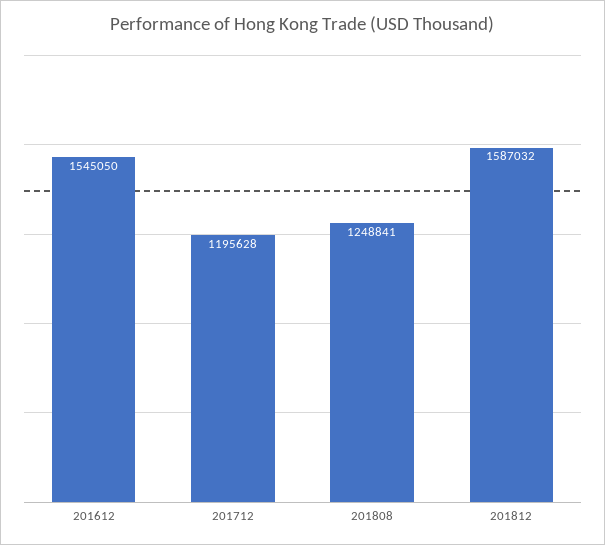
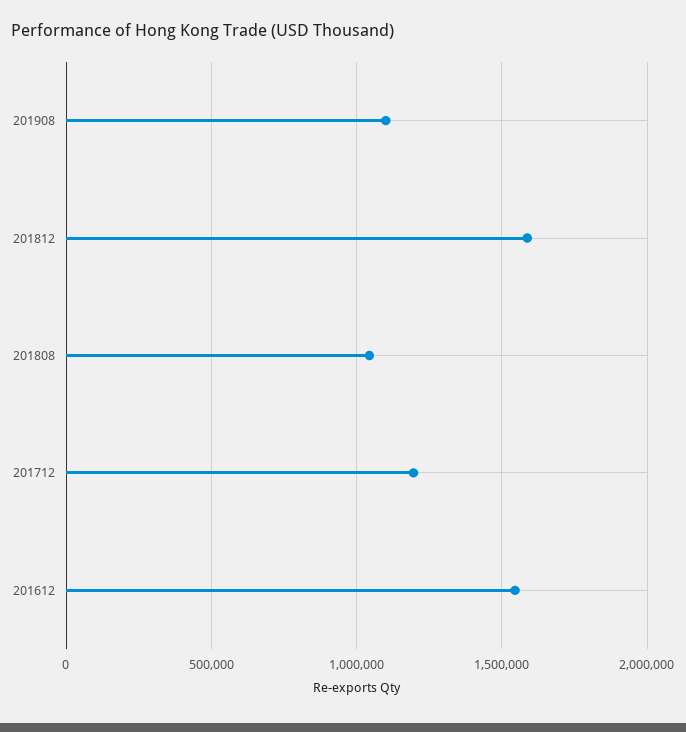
201808: 1248841 -> 1050000
201908: none -> 1100000

